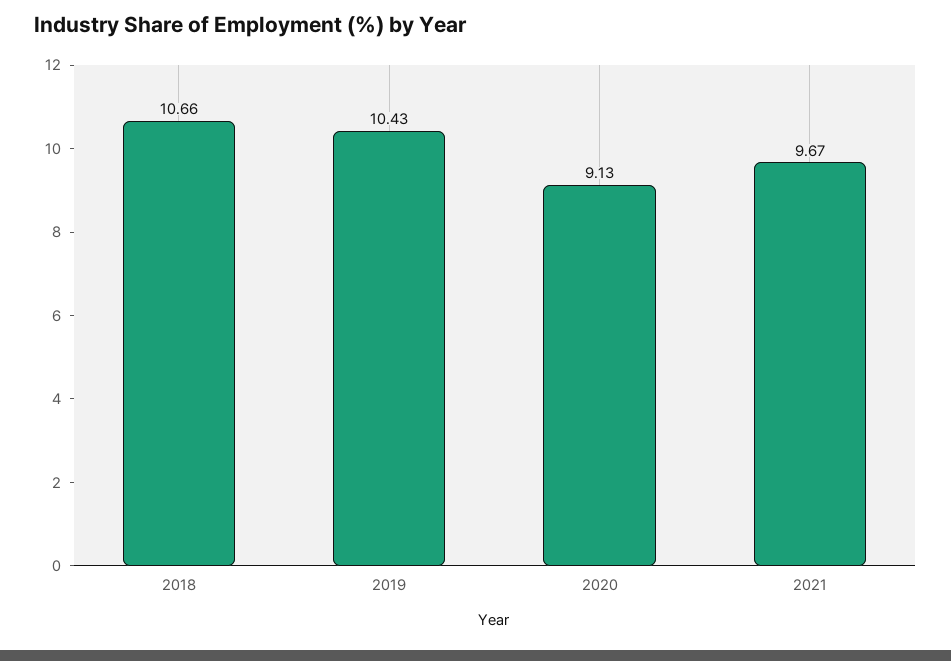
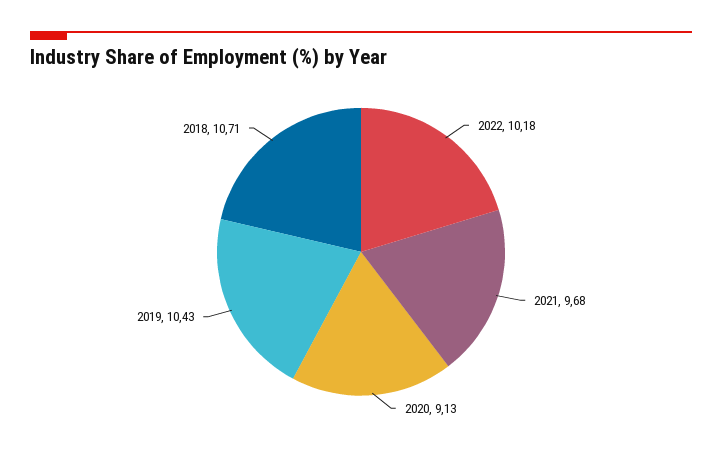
2018: 10.66 -> 10.71
2021: 9.67 -> 9.68
2022: none -> 10.18

